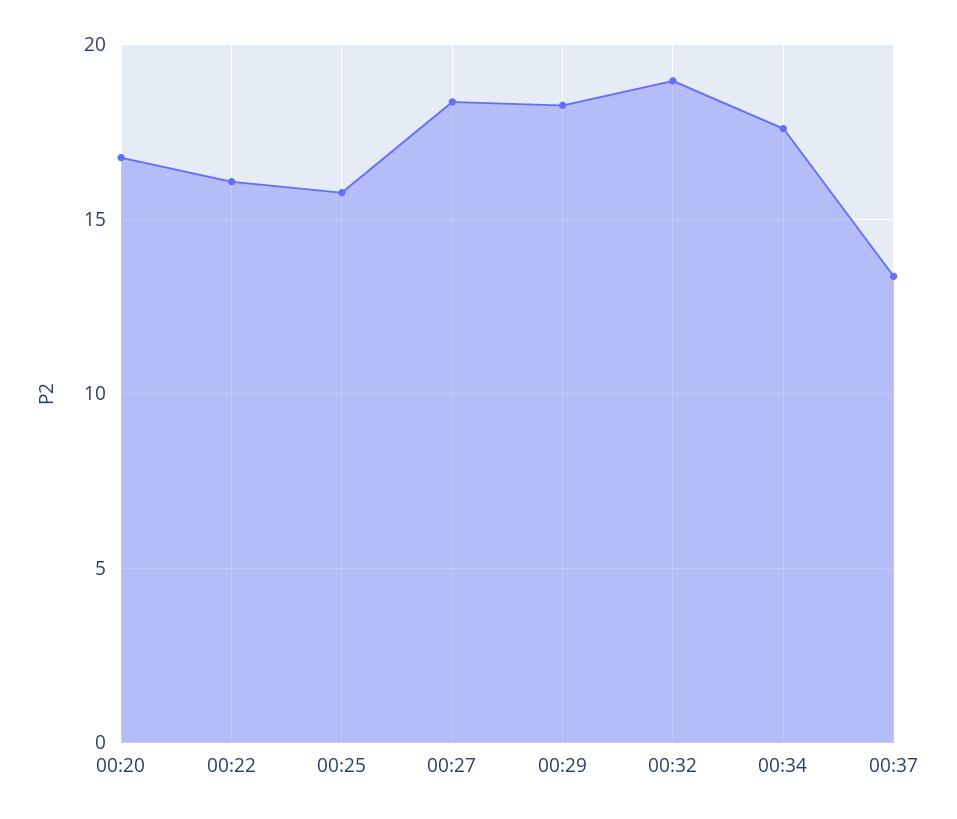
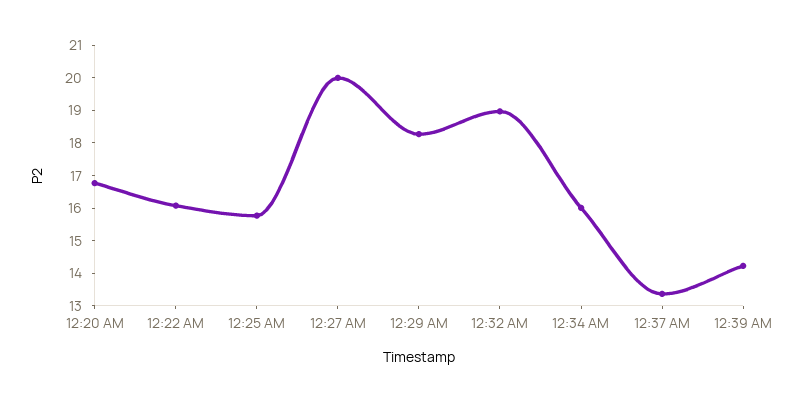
00:27: 18.5 -> 20
00:34: 17.5 -> 16
12:39 AM: none -> 14.25

